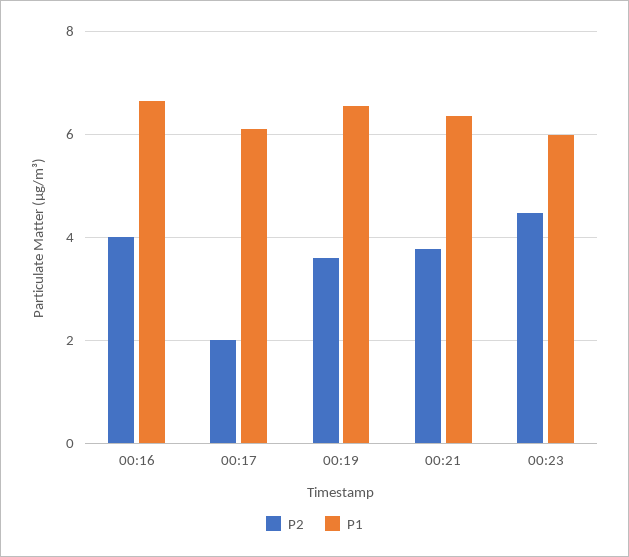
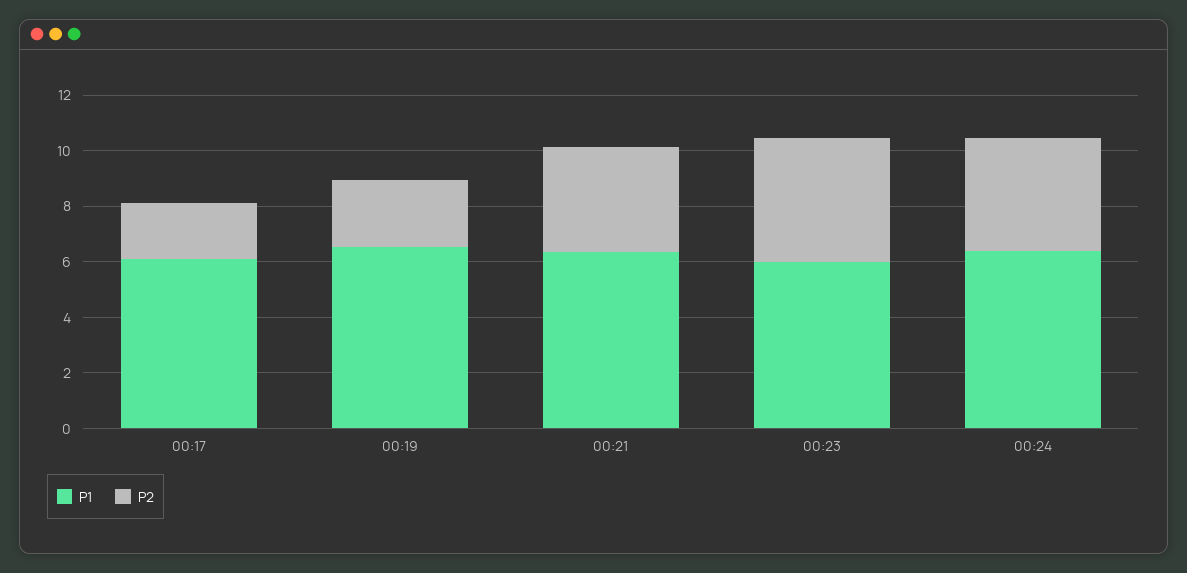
P2, 00:16: 4 -> none
P1, 00:16: 6.6 -> none
P2, 00:19: 3.6 -> 2.5
P1, 00:24: none -> 6.5
P2, 00:24: none -> 4

